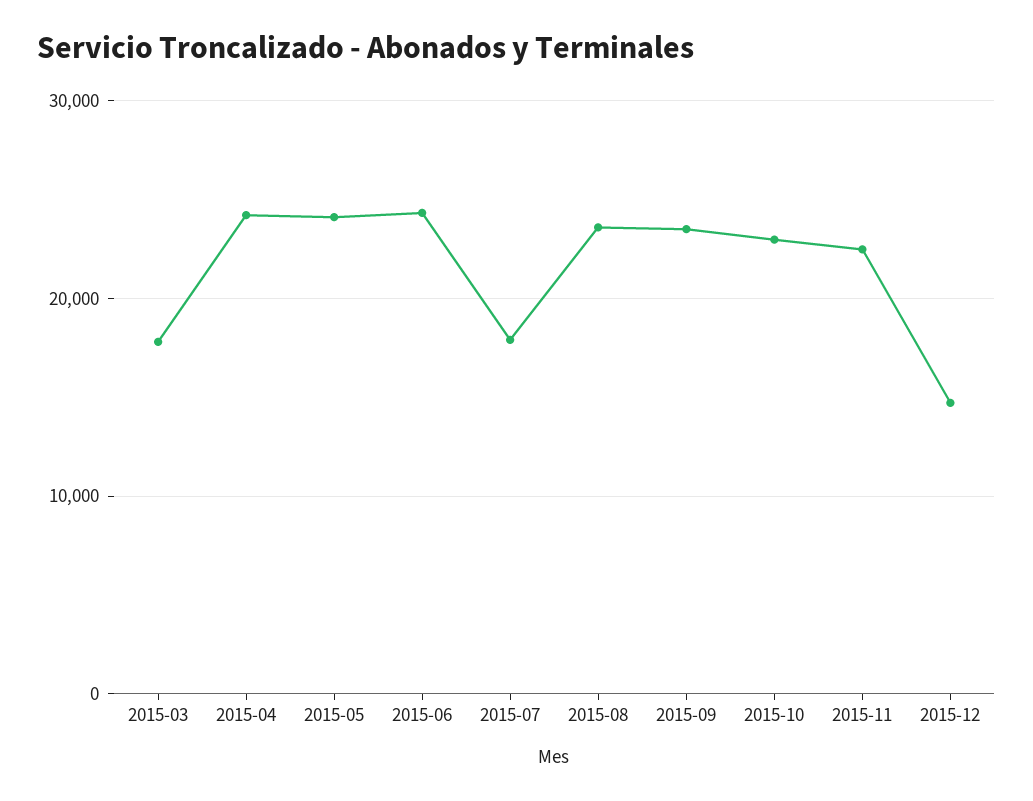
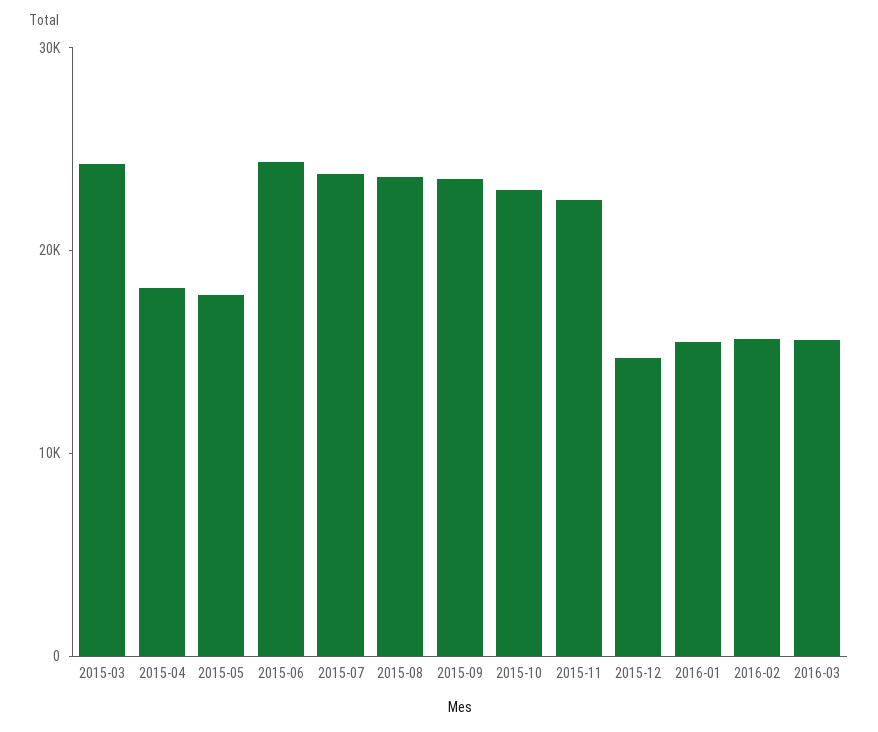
2015-03: 18000 -> 24000
2015-04: 24000 -> 18000
2015-05: 24000 -> 18000
2015-07: 18000 -> 24000
2016-01: none -> 16000
2016-02: none -> 16000
2016-03: none -> 16000

